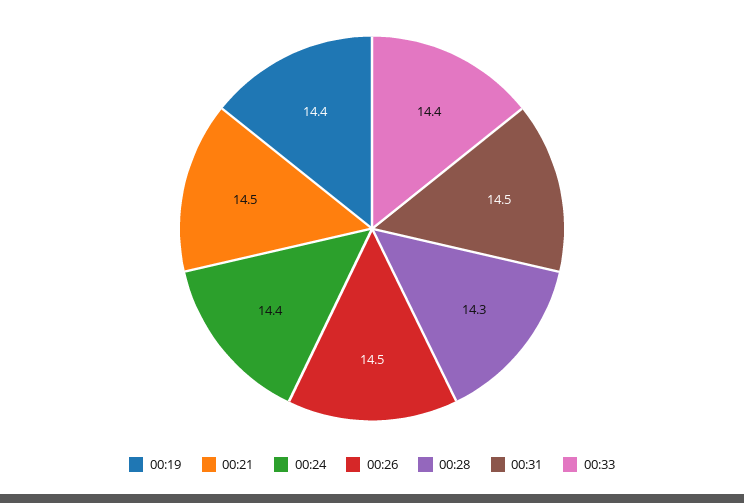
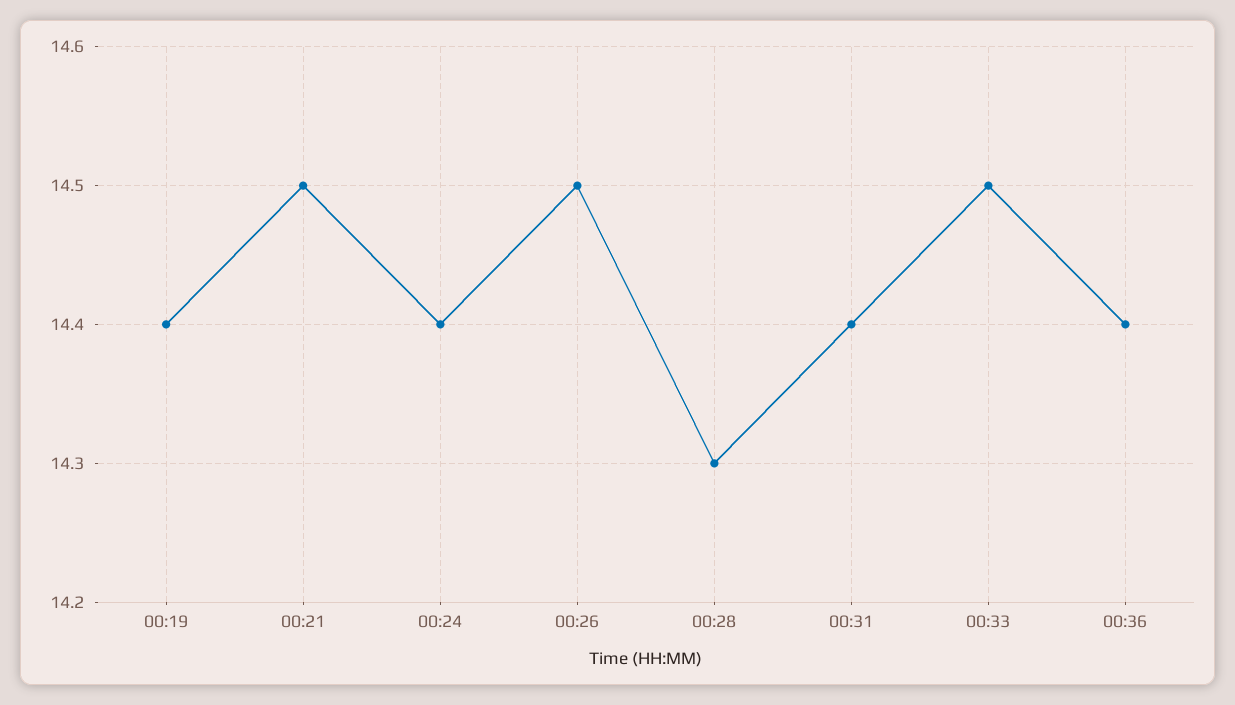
00:31: 14.5 -> 14.4
00:33: 14.4 -> 14.5
00:36: none -> 14.4

